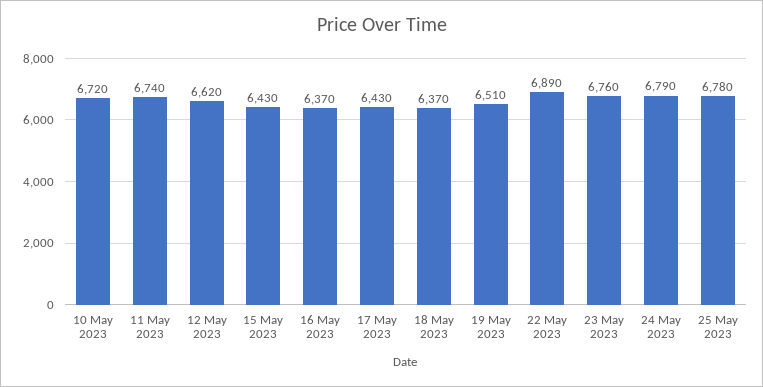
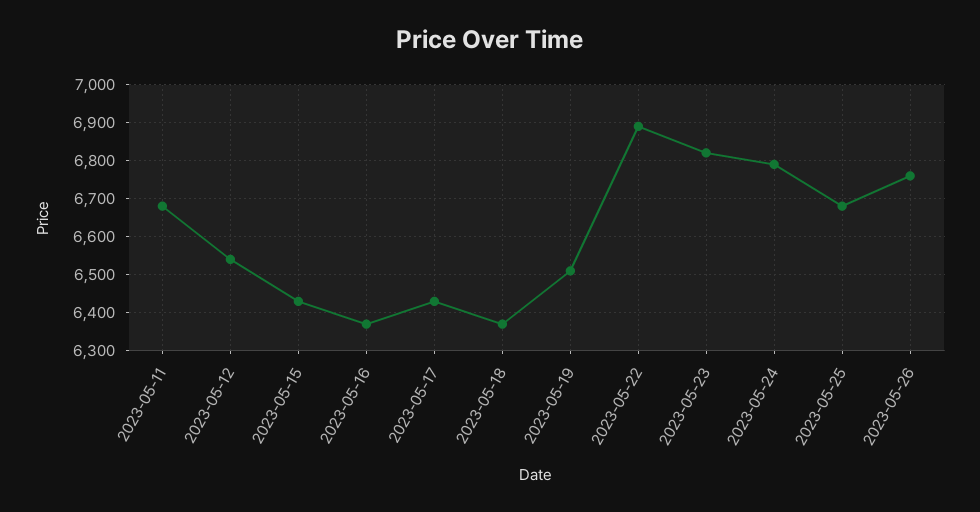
10 May 2023: 6720 -> none
11 May 2023: 6740 -> 6680
12 May 2023: 6620 -> 6540
23 May 2023: 6760 -> 6820
25 May 2023: 6780 -> 6680
2023-05-26: none -> 6760

